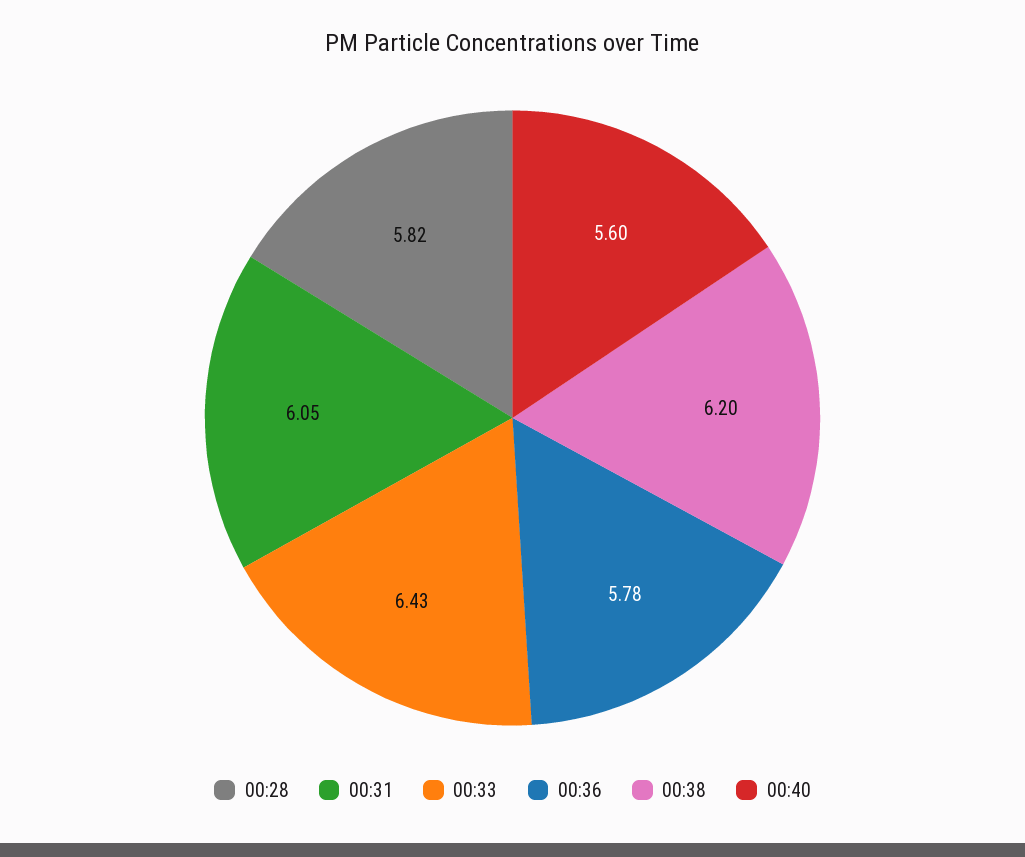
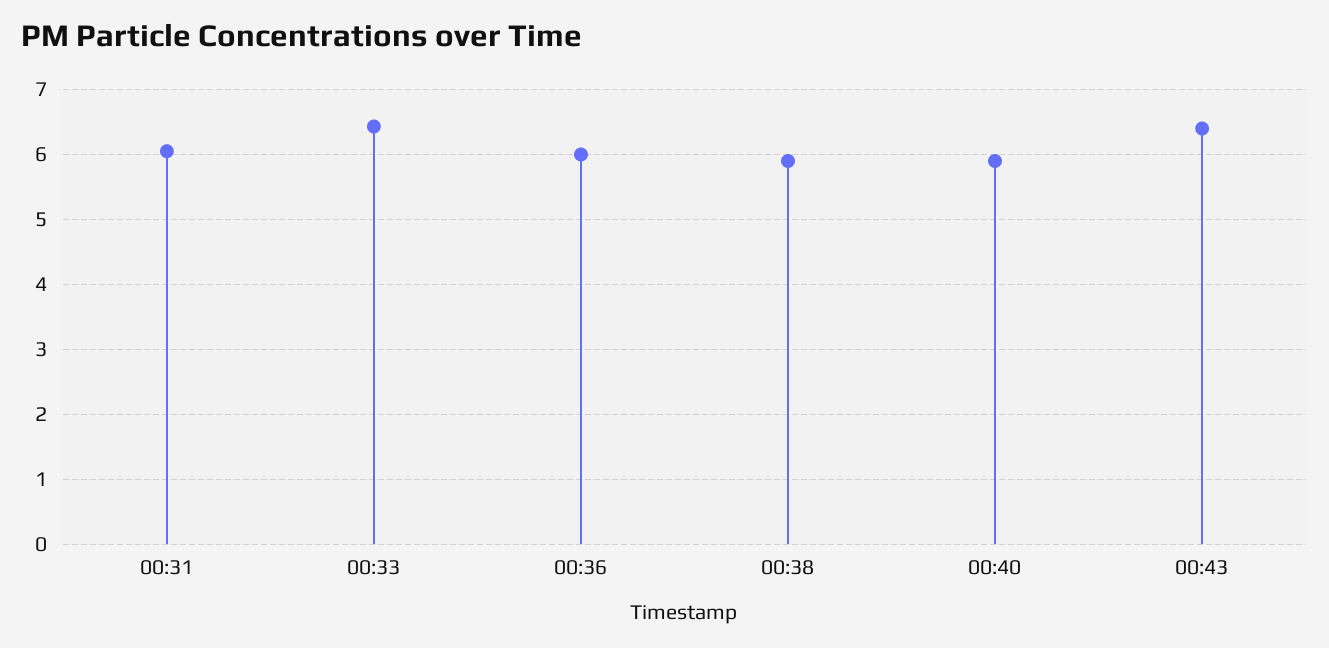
00:28: 5.82 -> none
00:36: 5.78 -> 6
00:38: 6.2 -> 5.9
00:40: 5.6 -> 5.9
00:43: none -> 6.4

